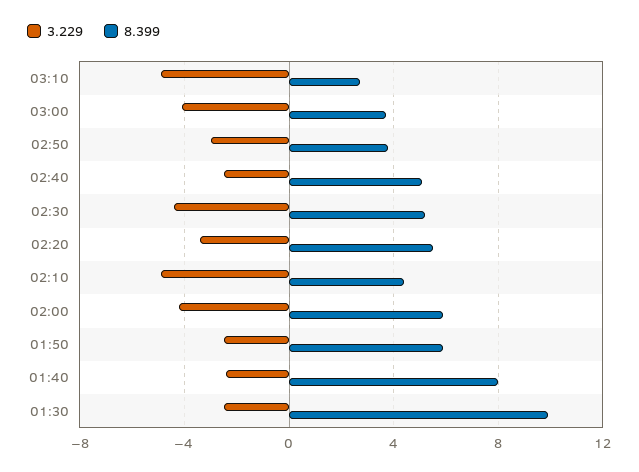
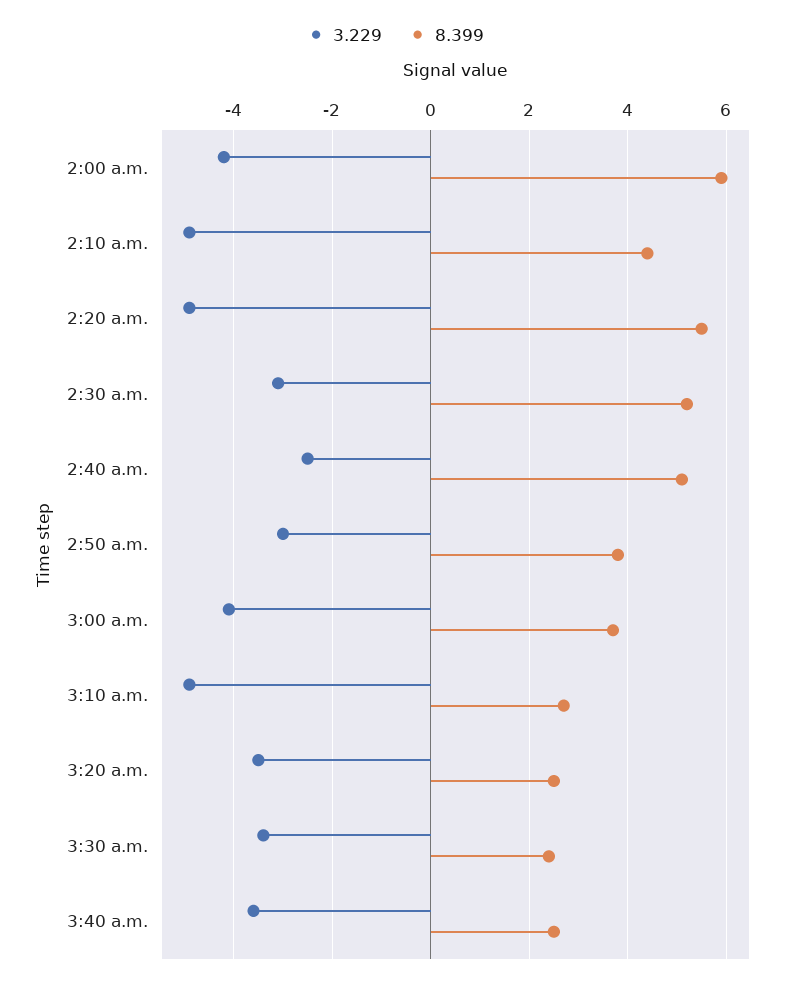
3.229, 02:30: -4.5 -> -3
3.229, 02:20: -3.5 -> -5
3.229, 01:50: -2.5 -> none
8.399, 01:50: 6 -> none
3.229, 01:40: -2.5 -> none
8.399, 01:40: 8 -> none
3.229, 01:30: -2.5 -> none
8.399, 01:30: 10 -> none
3.229, 3:20 a.m.: none -> -3.5
8.399, 3:20 a.m.: none -> 2.5
3.229, 3:30 a.m.: none -> -3.5
8.399, 3:30 a.m.: none -> 2.5
3.229, 3:40 a.m.: none -> -3.5
8.399, 3:40 a.m.: none -> 2.5

